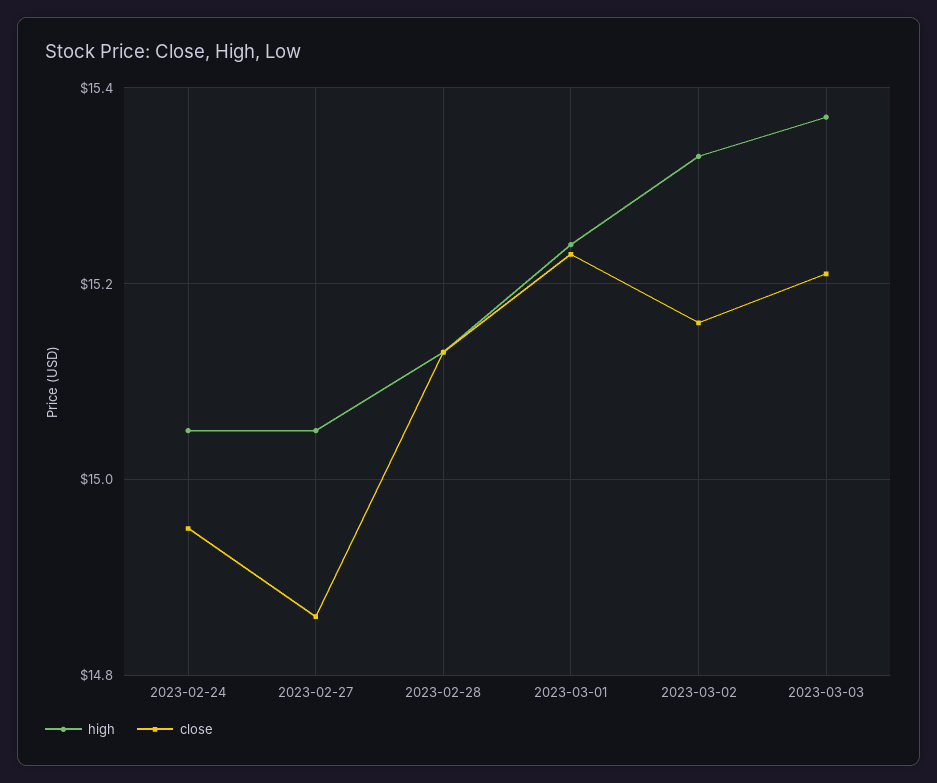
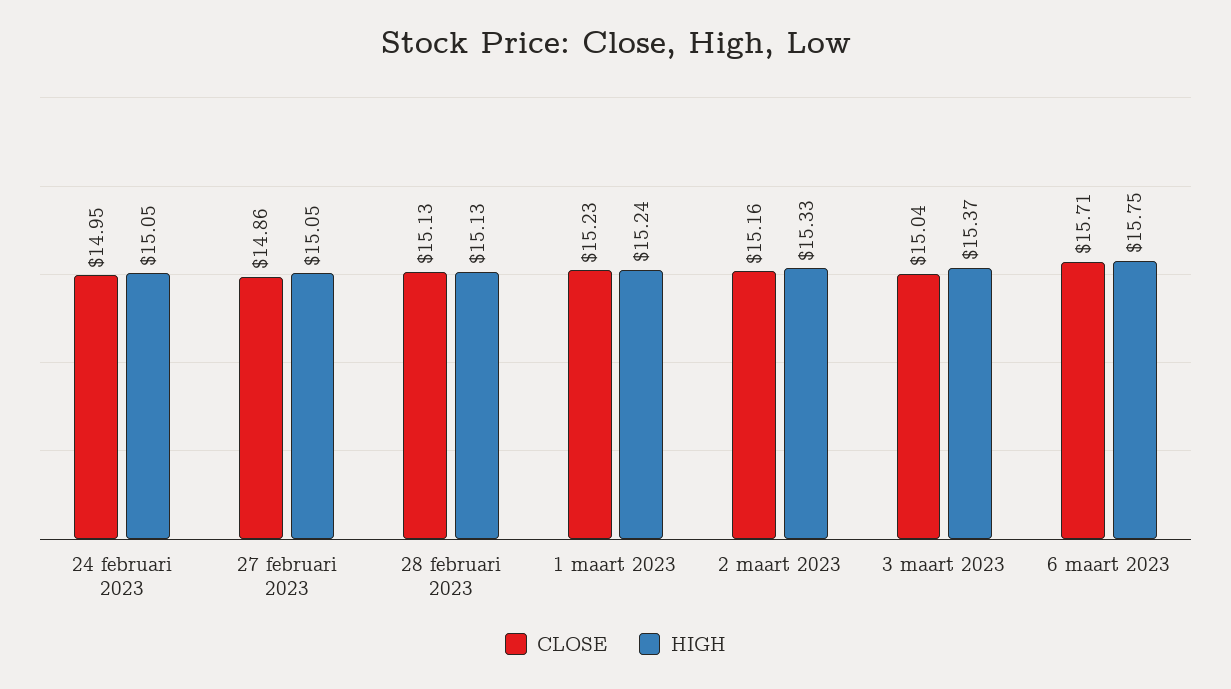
close, 2023-03-03: 15.2 -> 15.04
close, 6 maart 2023: none -> 15.71
high, 6 maart 2023: none -> 15.75

